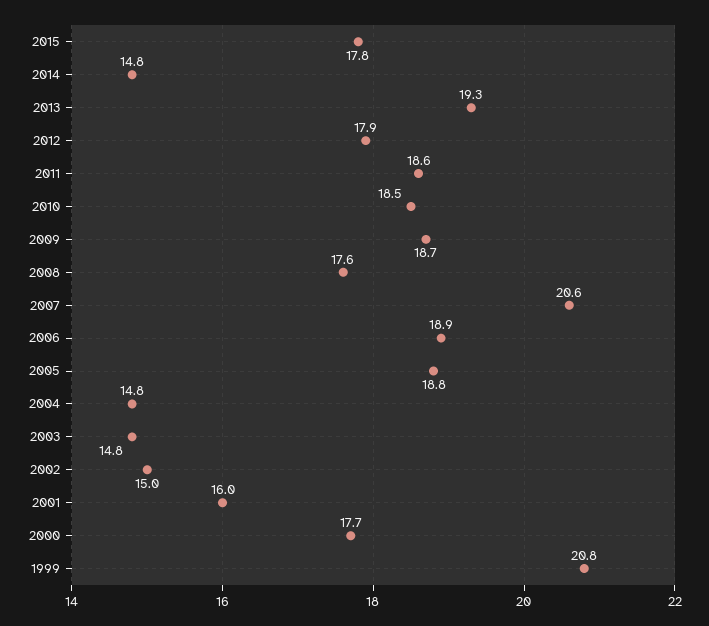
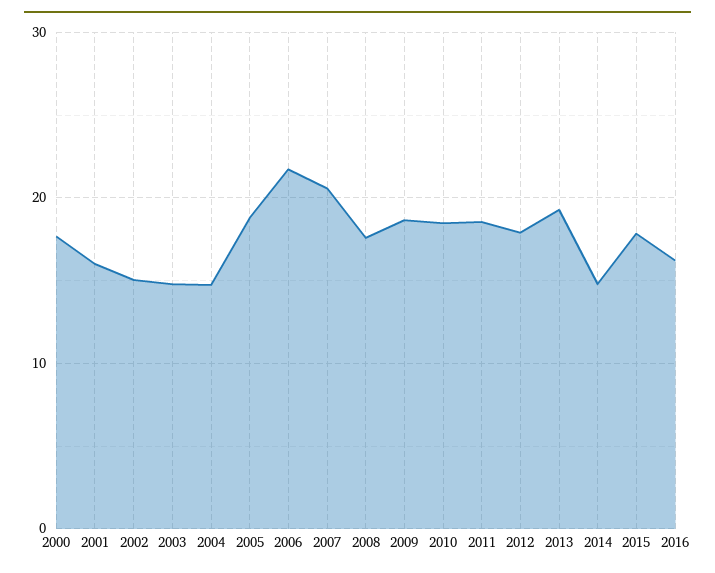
2006: 18.9 -> 22
1999: 20.8 -> none
2016: none -> 16

